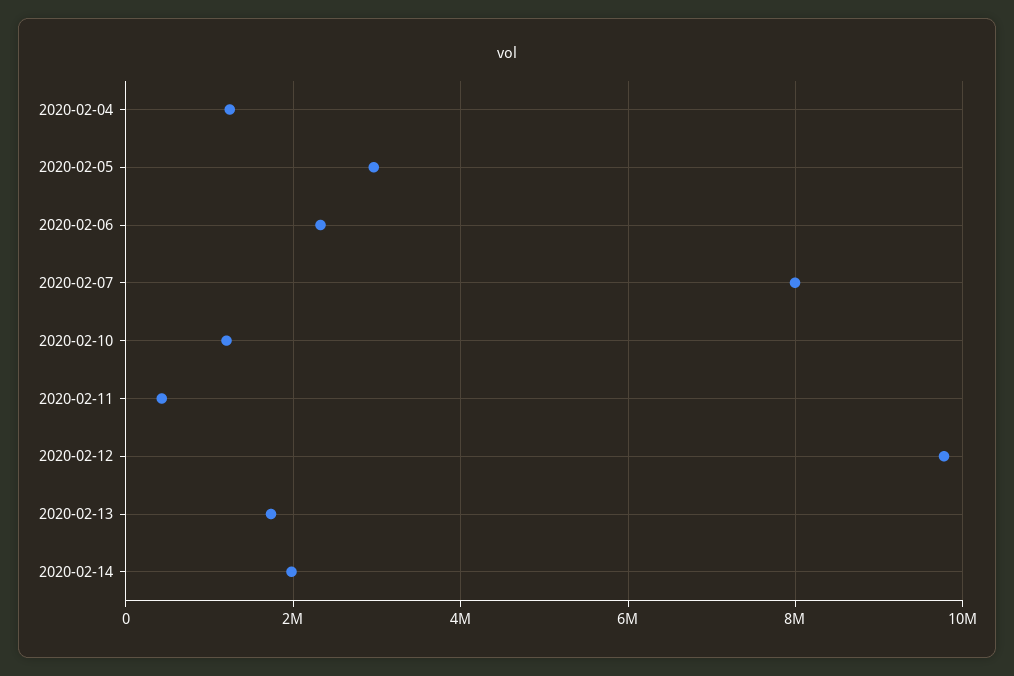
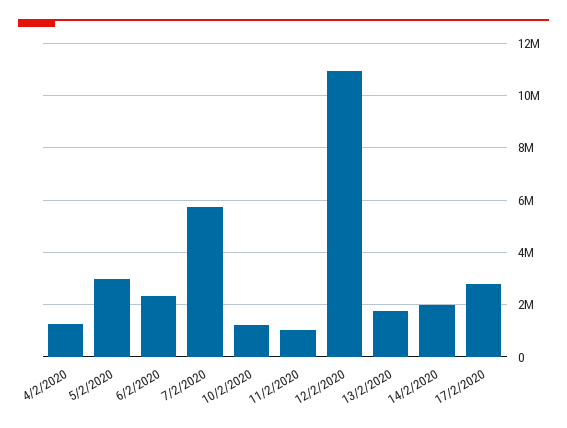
2020-02-07: 8000000 -> 5750000
2020-02-11: 400000 -> 1000000
2020-02-12: 9800000 -> 11000000
17/2/2020: none -> 2750000

